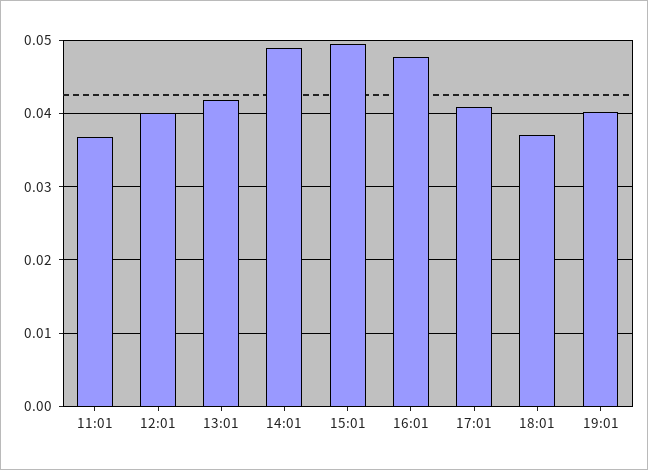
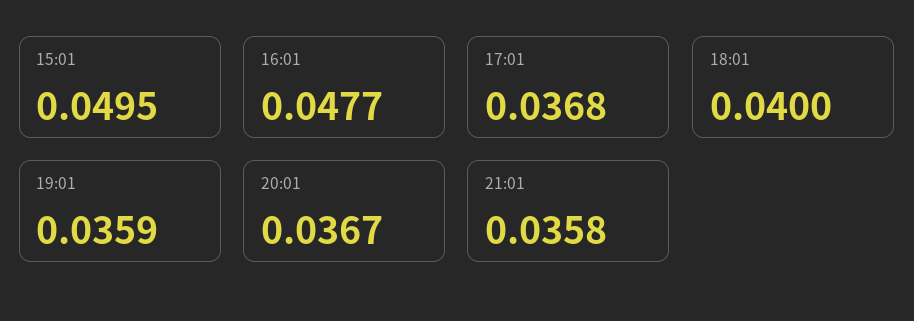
11:01: 0.037 -> none
12:01: 0.04 -> none
13:01: 0.042 -> none
14:01: 0.049 -> none
17:01: 0.041 -> 0.0368
18:01: 0.037 -> 0.04
19:01: 0.04 -> 0.0359
20:01: none -> 0.0367
21:01: none -> 0.0358

